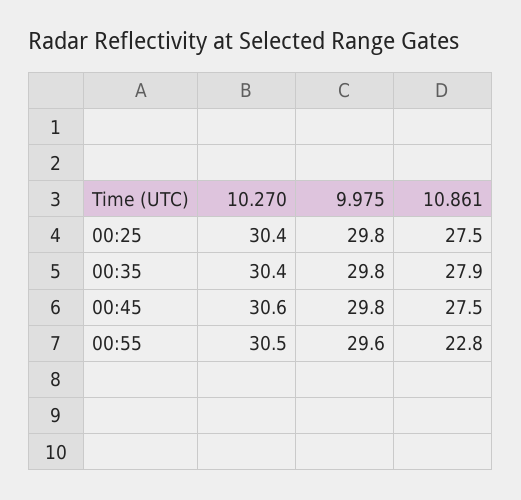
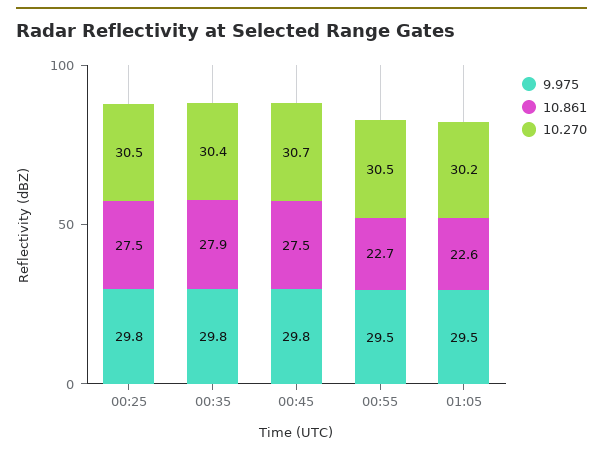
10.270, 00:25: 30.4 -> 30.5
10.270, 00:45: 30.6 -> 30.7
9.975, 00:55: 29.6 -> 29.5
10.861, 00:55: 22.8 -> 22.7
9.975, 01:05: none -> 29.5
10.861, 01:05: none -> 22.6
10.270, 01:05: none -> 30.2

